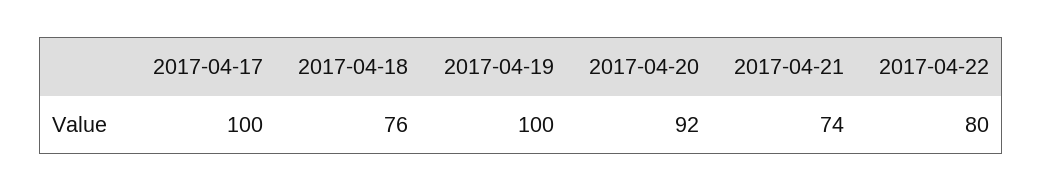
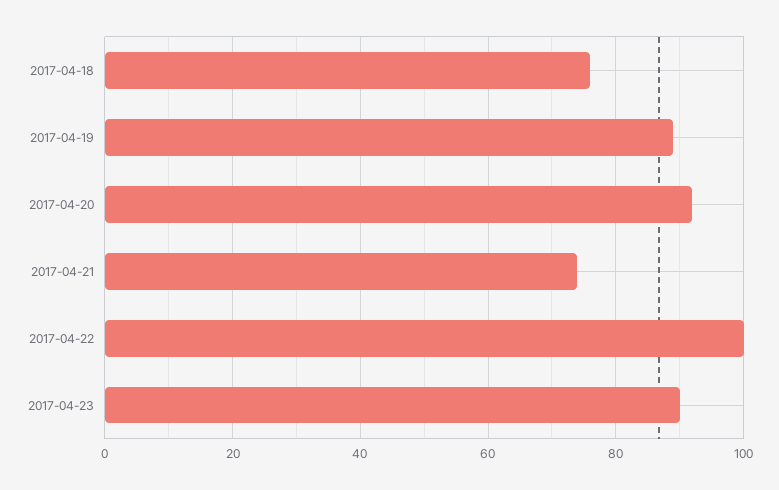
2017-04-17: 100 -> none
2017-04-19: 100 -> 90
2017-04-22: 80 -> 100
2017-04-23: none -> 90

